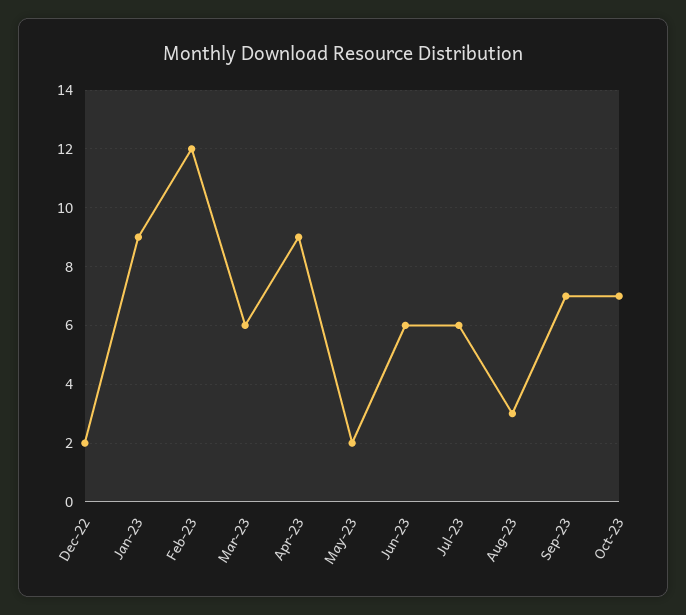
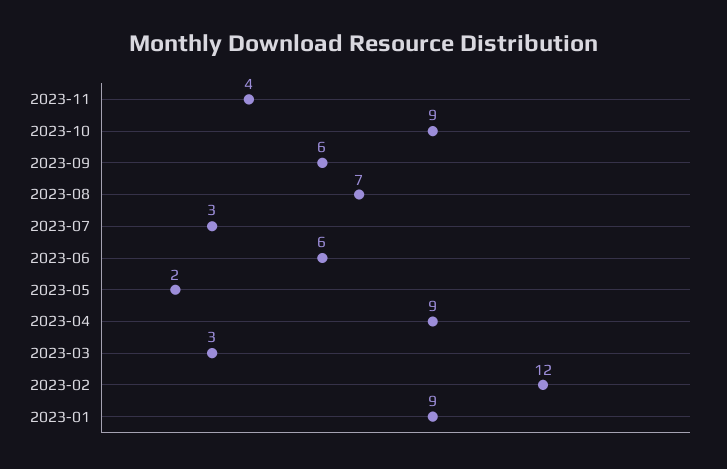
Dec-22: 2 -> none
Mar-23: 6 -> 3
Jul-23: 6 -> 3
Aug-23: 3 -> 7
Sep-23: 7 -> 6
Oct-23: 7 -> 9
2023-11: none -> 4

